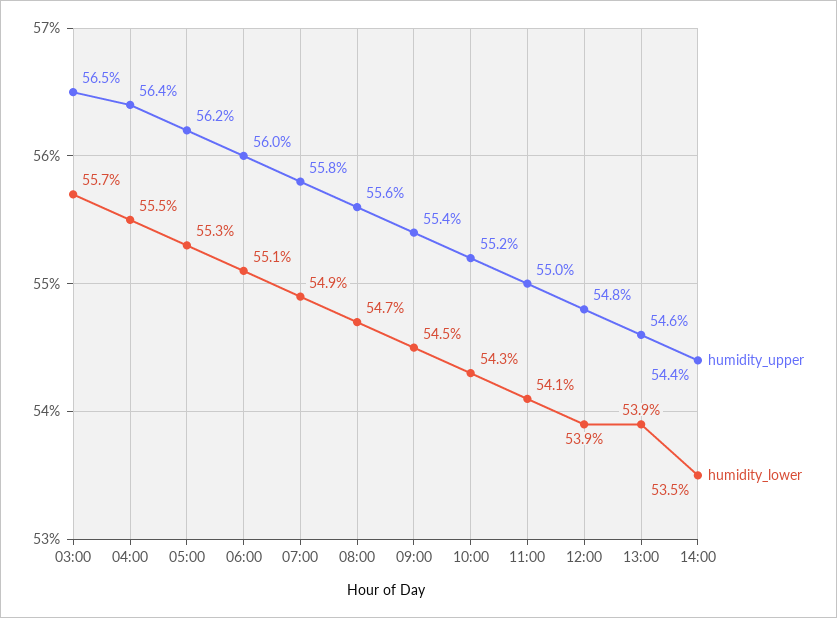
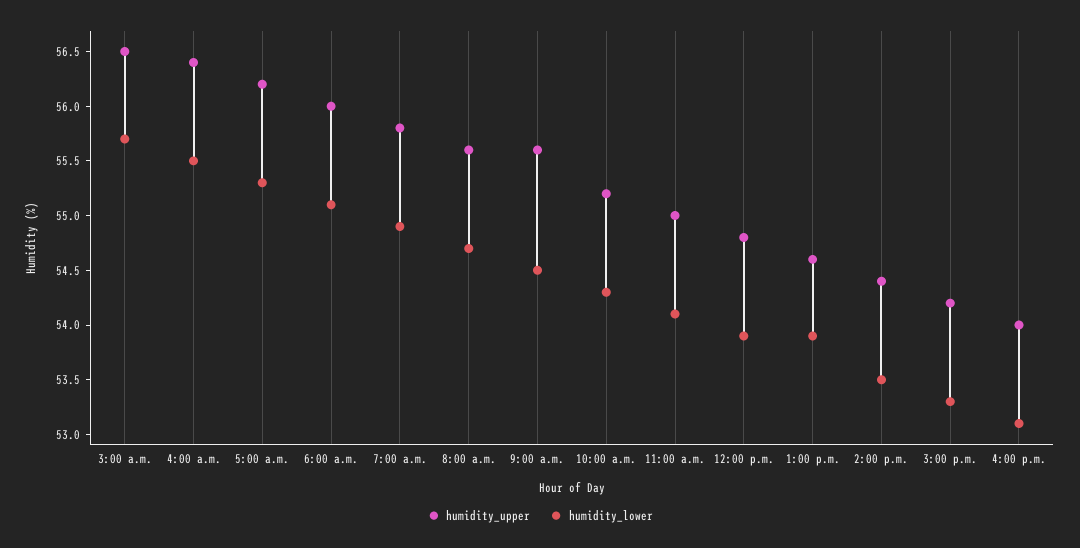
humidity_upper, 09:00: 55.4 -> 55.6
humidity_upper, 3:00 p.m.: none -> 54.2
humidity_lower, 3:00 p.m.: none -> 53.3
humidity_upper, 4:00 p.m.: none -> 54
humidity_lower, 4:00 p.m.: none -> 53.1

